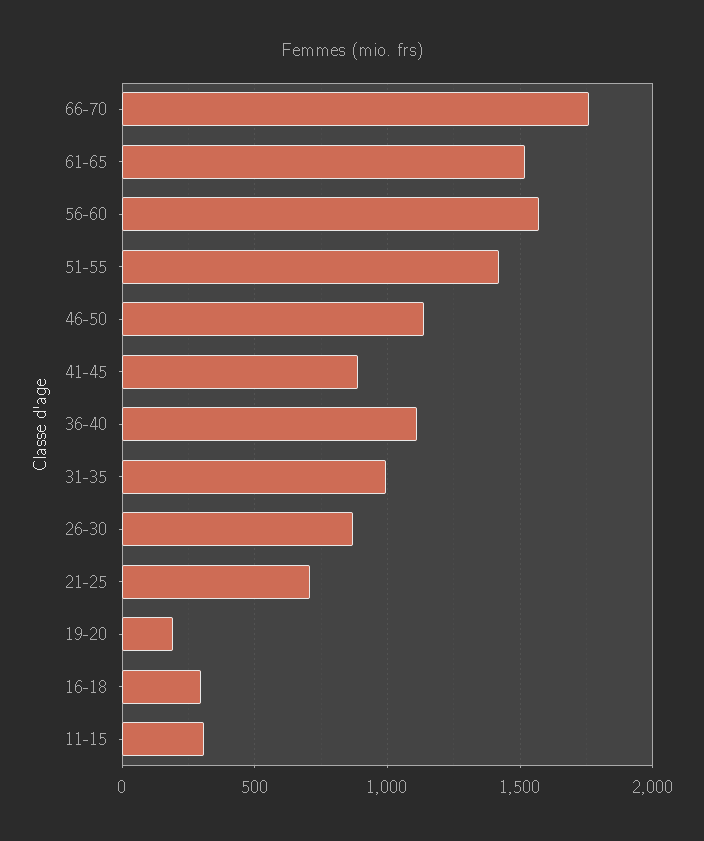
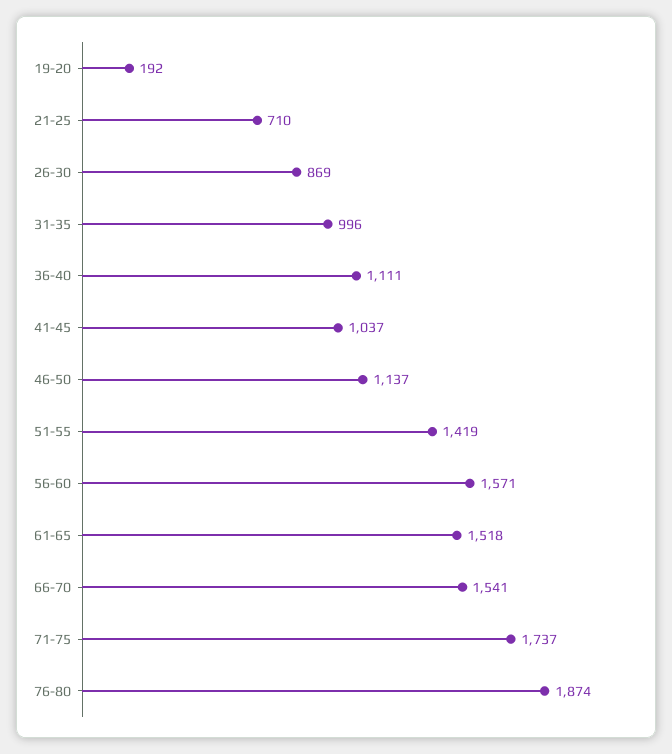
66-70: 1750 -> 1541
41-45: 900 -> 1037
16-18: 300 -> none
11-15: 300 -> none
71-75: none -> 1737
76-80: none -> 1874

